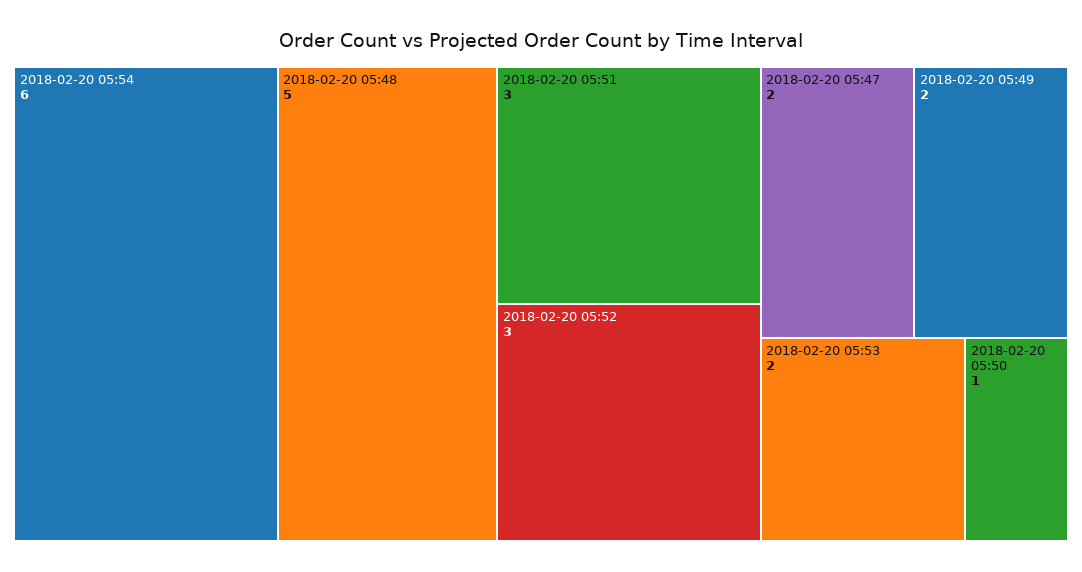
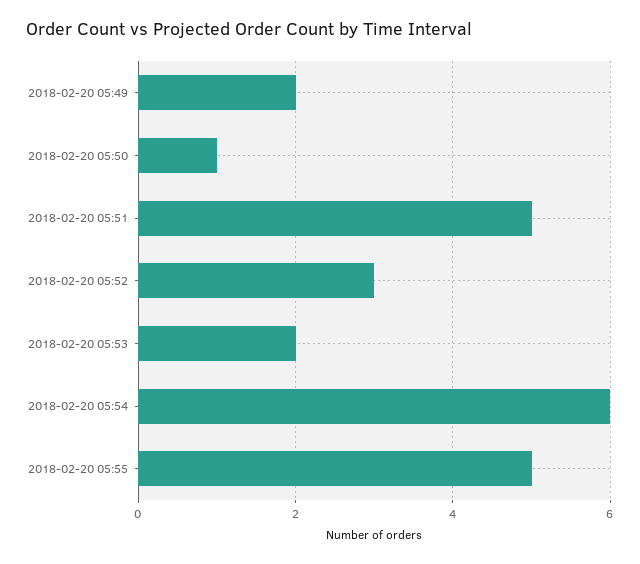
2018-02-20 05:48: 5 -> none
2018-02-20 05:51: 3 -> 5
2018-02-20 05:47: 2 -> none
2018-02-20 05:55: none -> 5

